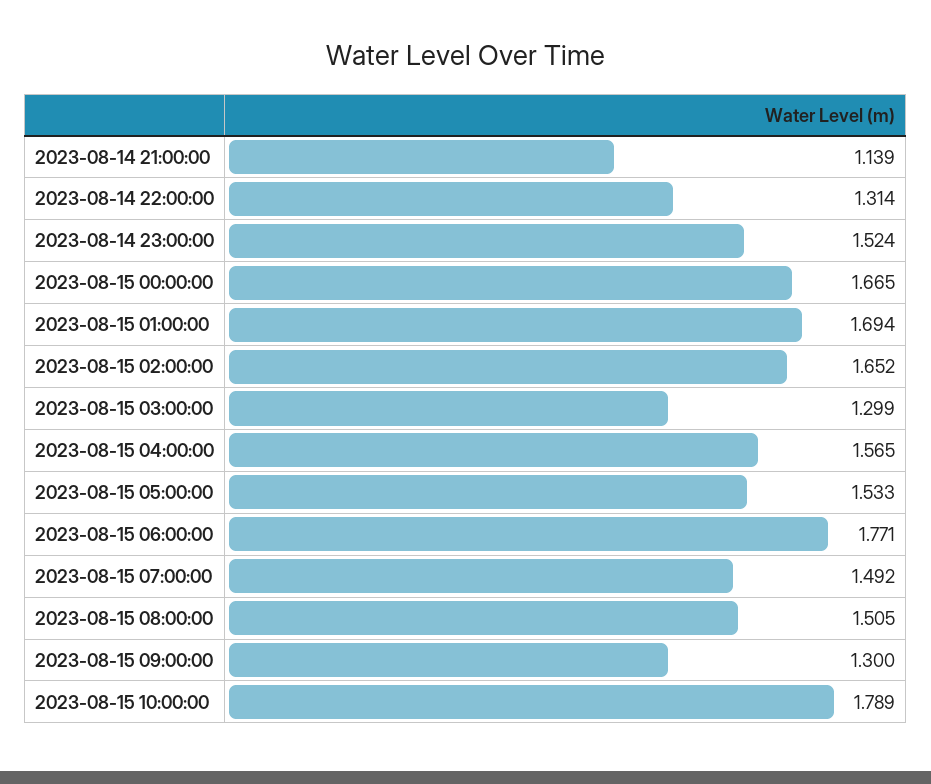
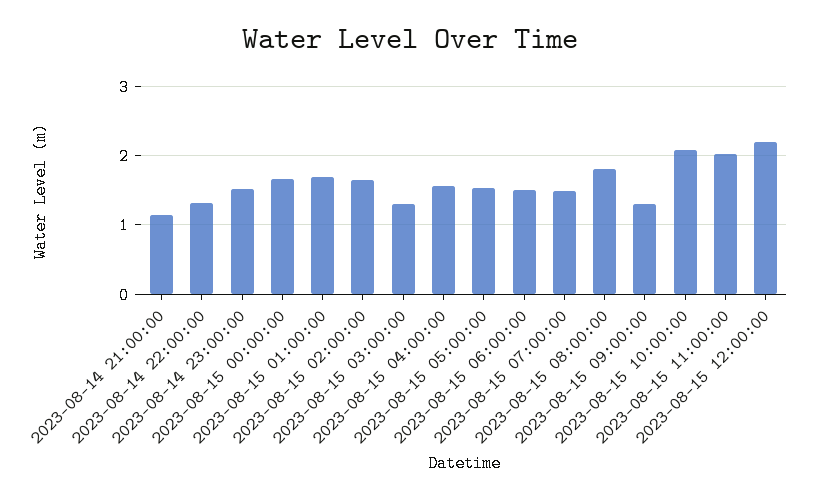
2023-08-15 06:00:00: 1.771 -> 1.5
2023-08-15 08:00:00: 1.505 -> 1.8
2023-08-15 10:00:00: 1.789 -> 2.1
2023-08-15 11:00:00: none -> 2
2023-08-15 12:00:00: none -> 2.2

